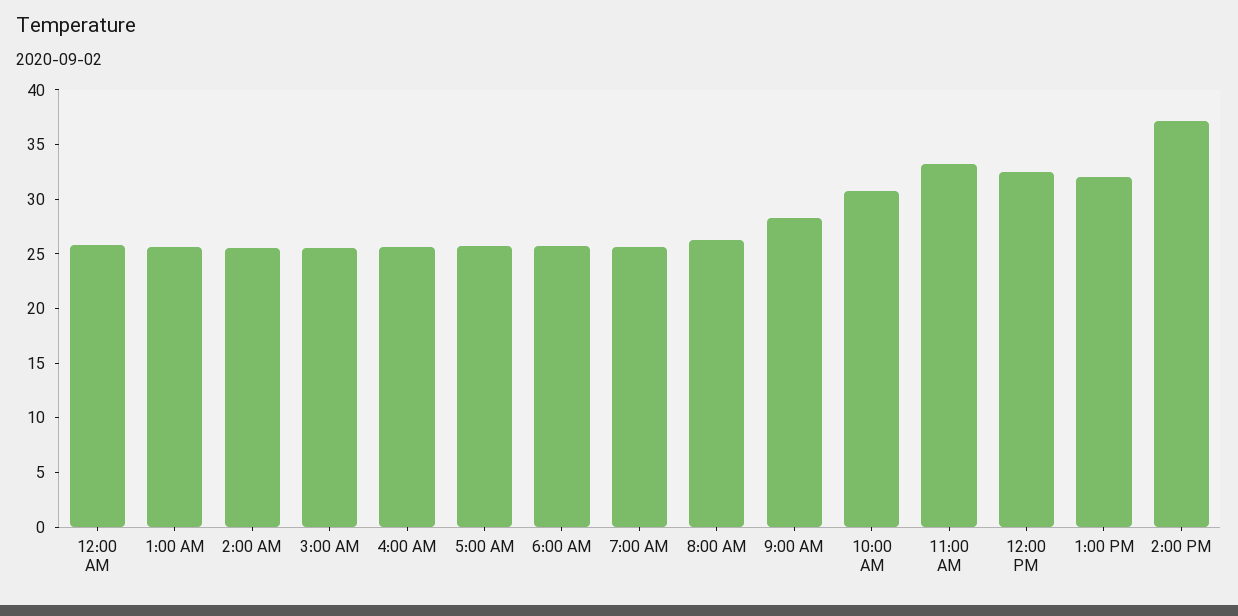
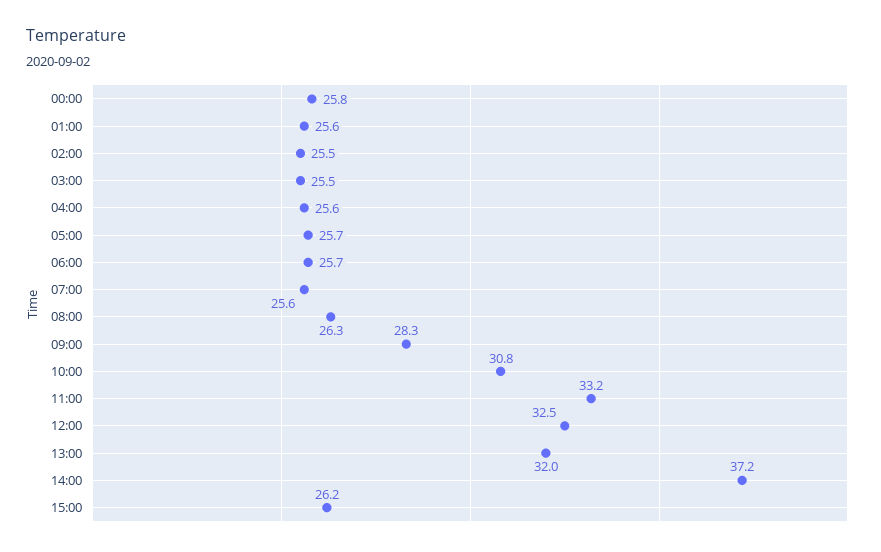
15:00: none -> 26.2

